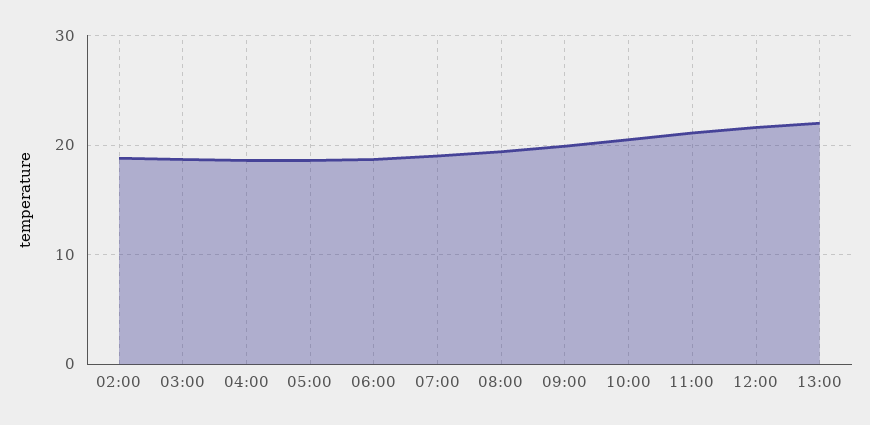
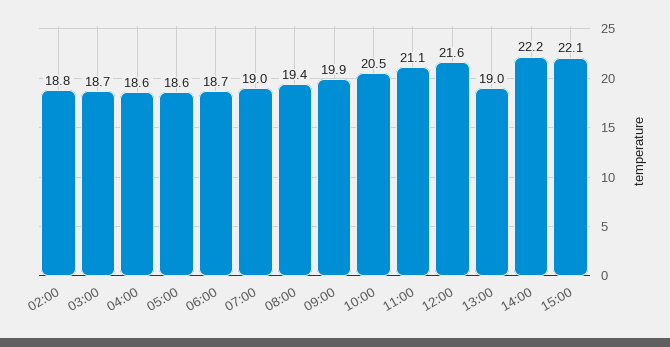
13:00: 22 -> 19
14:00: none -> 22.2
15:00: none -> 22.1

